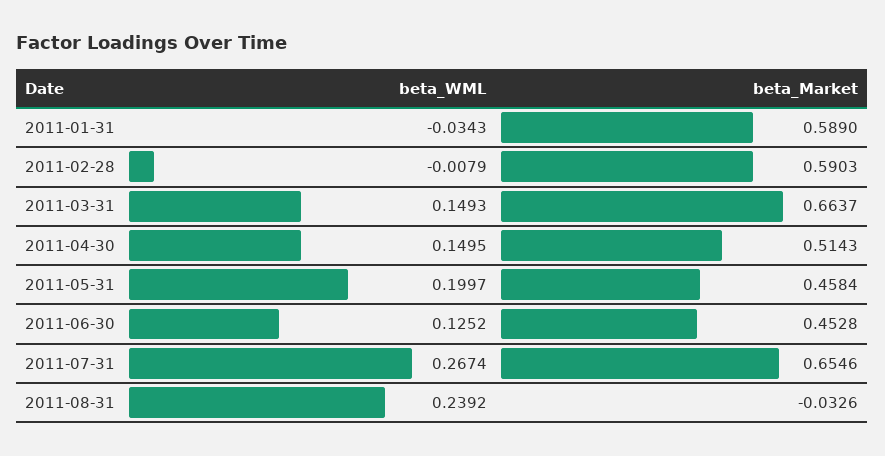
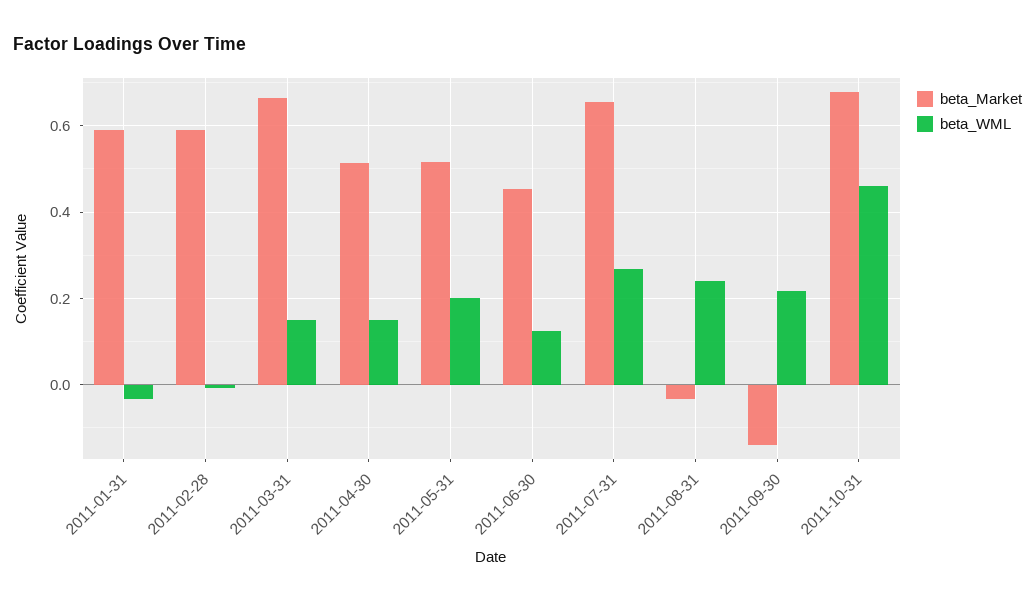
beta_Market, 2011-05-31: 0.4584 -> 0.52
beta_Market, 2011-09-30: none -> -0.14
beta_WML, 2011-09-30: none -> 0.22
beta_Market, 2011-10-31: none -> 0.68
beta_WML, 2011-10-31: none -> 0.46

